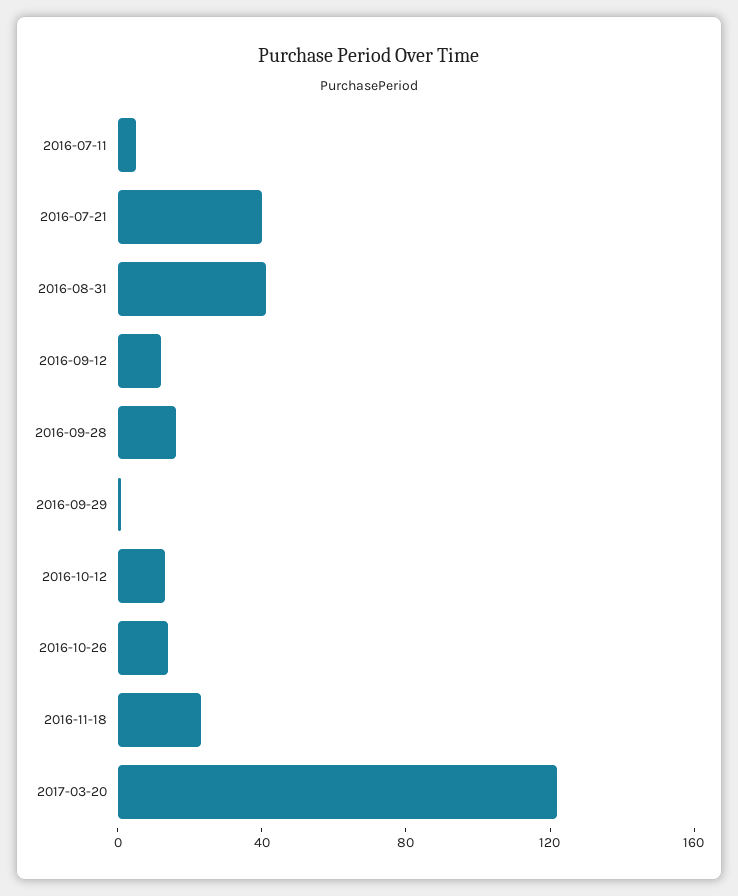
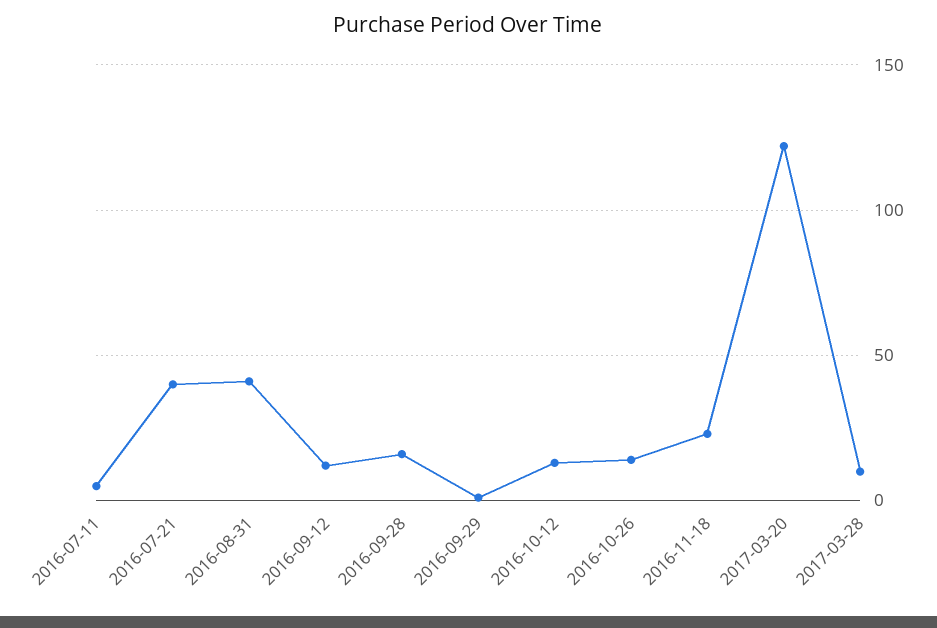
2017-03-28: none -> 10

